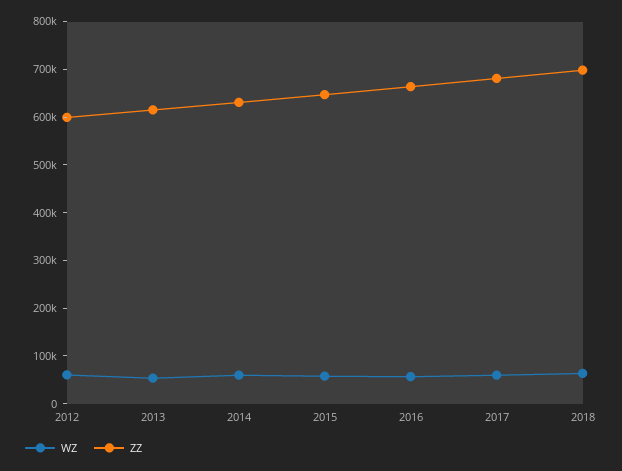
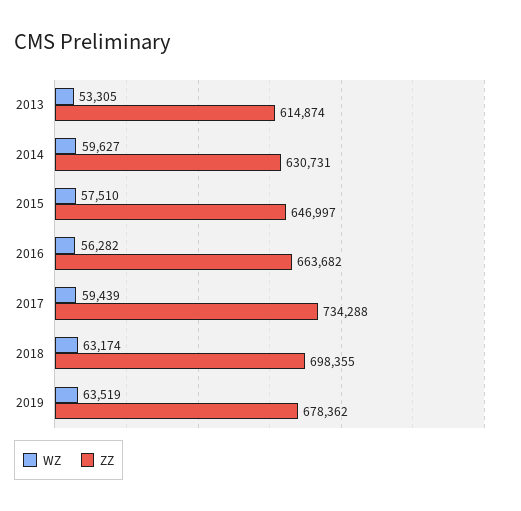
WZ, 2012: 60000 -> none
ZZ, 2012: 600000 -> none
ZZ, 2017: 680000 -> 734288
WZ, 2019: none -> 63519
ZZ, 2019: none -> 678362

